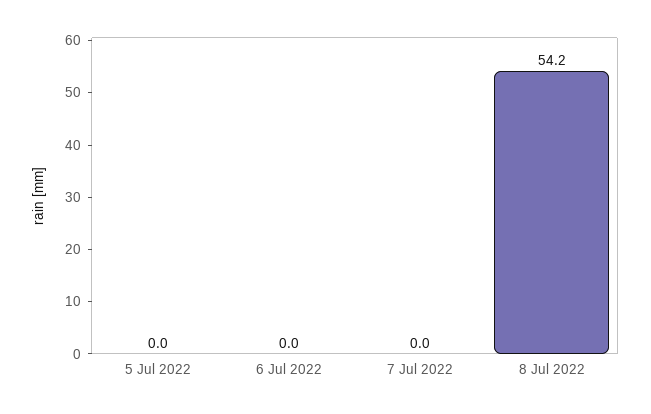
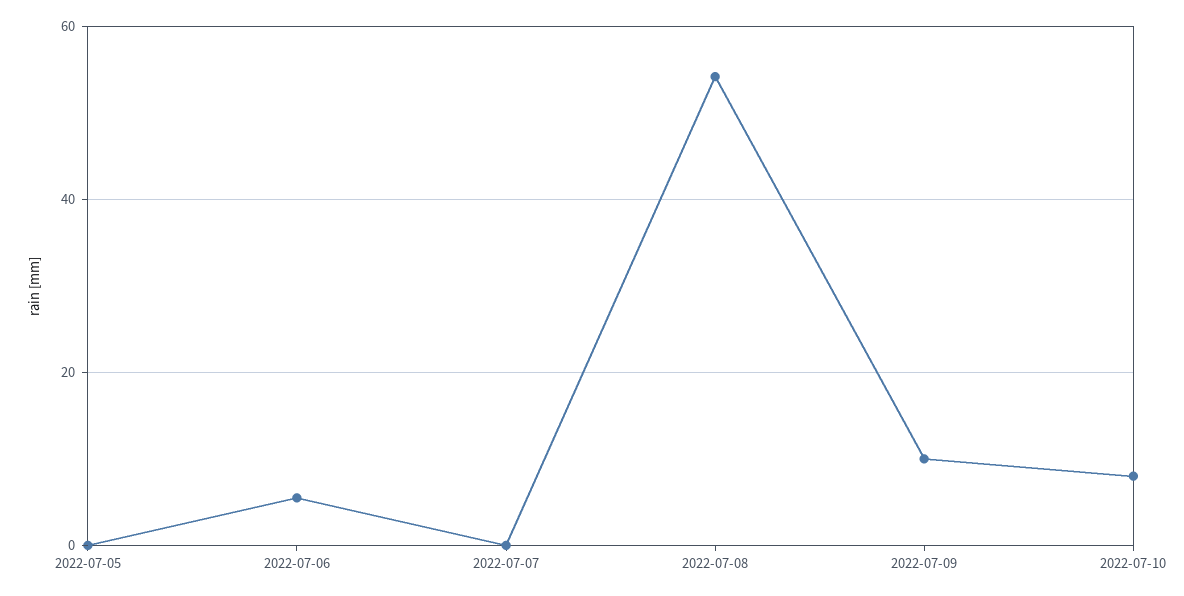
6 Jul 2022: 0 -> 6
2022-07-09: none -> 10
2022-07-10: none -> 8

